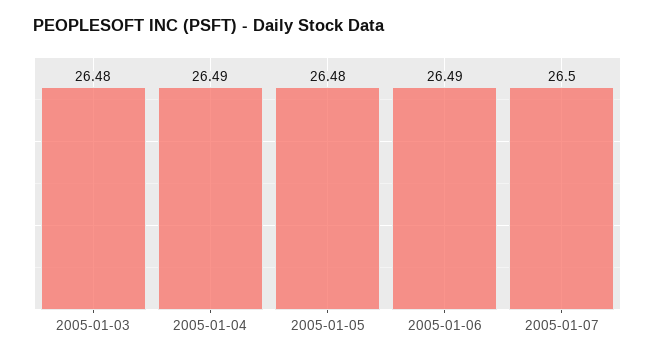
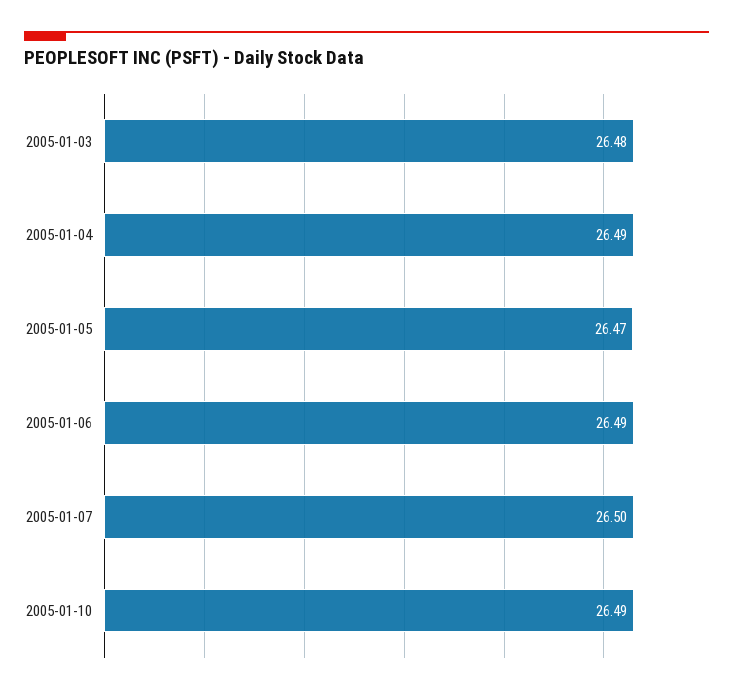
2005-01-05: 26.48 -> 26.47
2005-01-10: none -> 26.49

